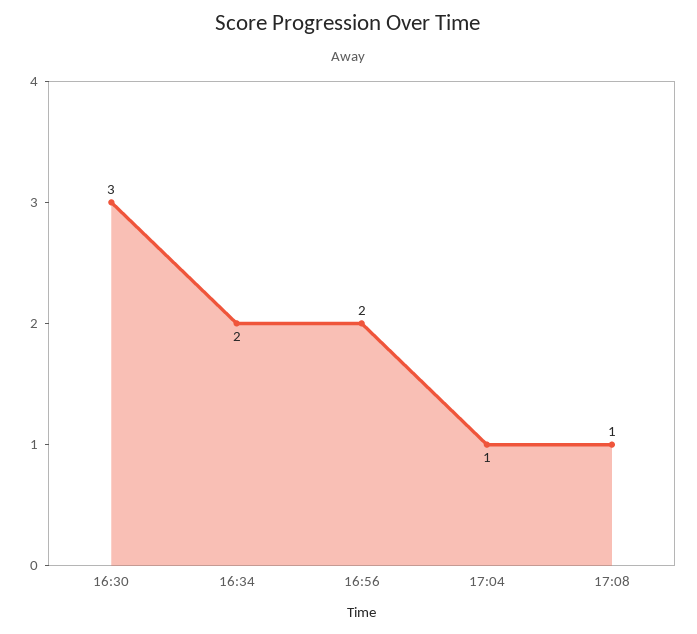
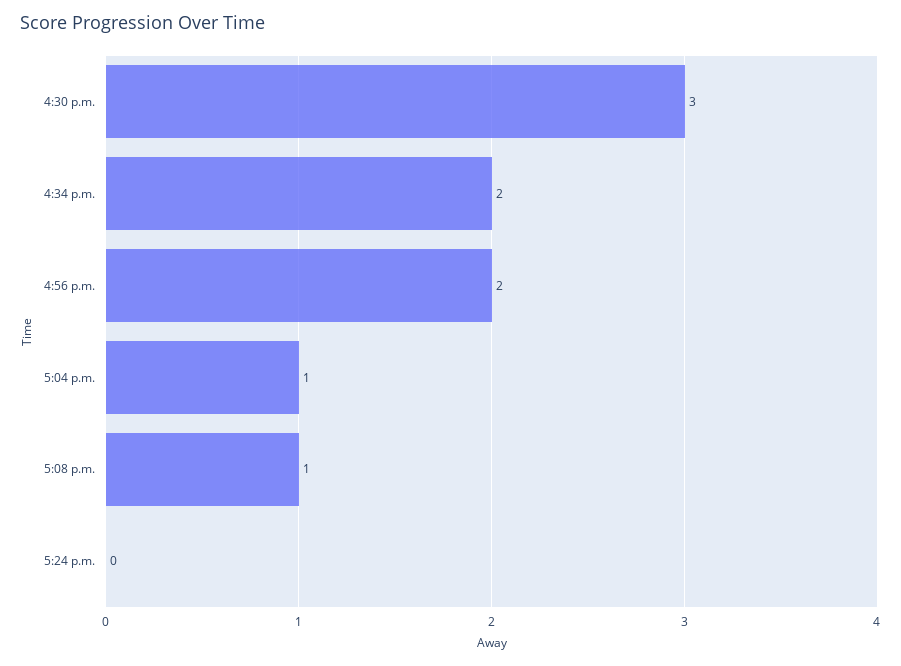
5:24 p.m.: none -> 0

